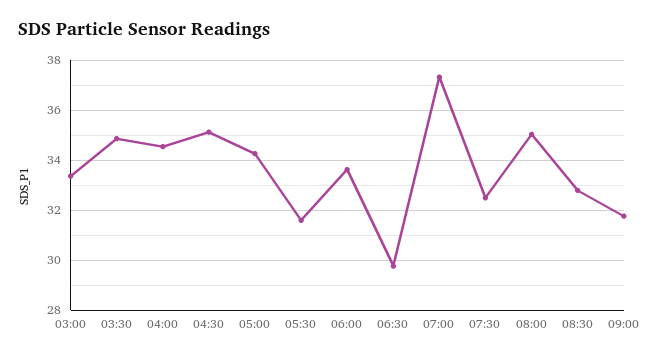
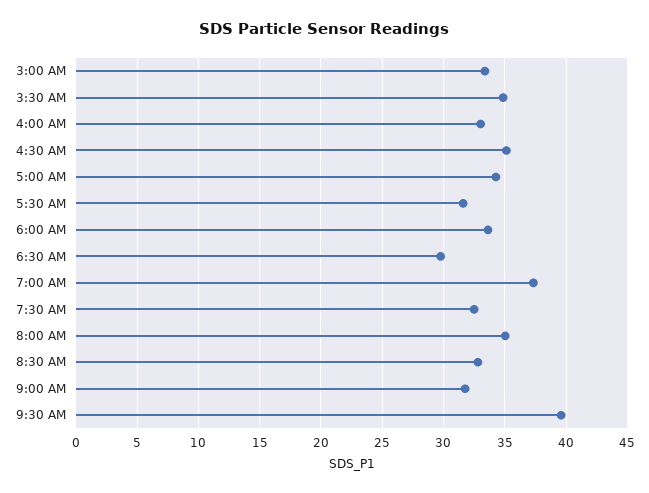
04:00: 34.5 -> 33
9:30 AM: none -> 39.5

